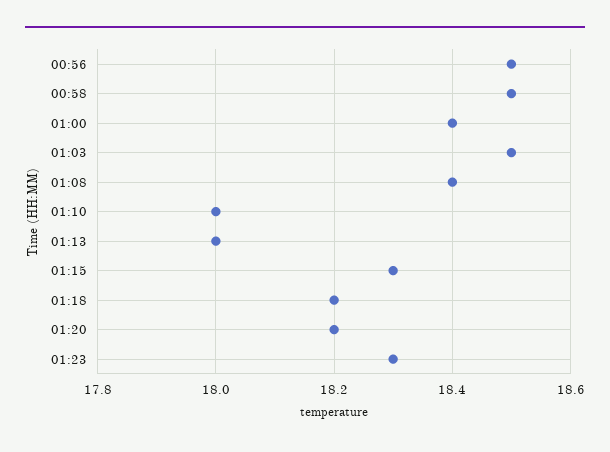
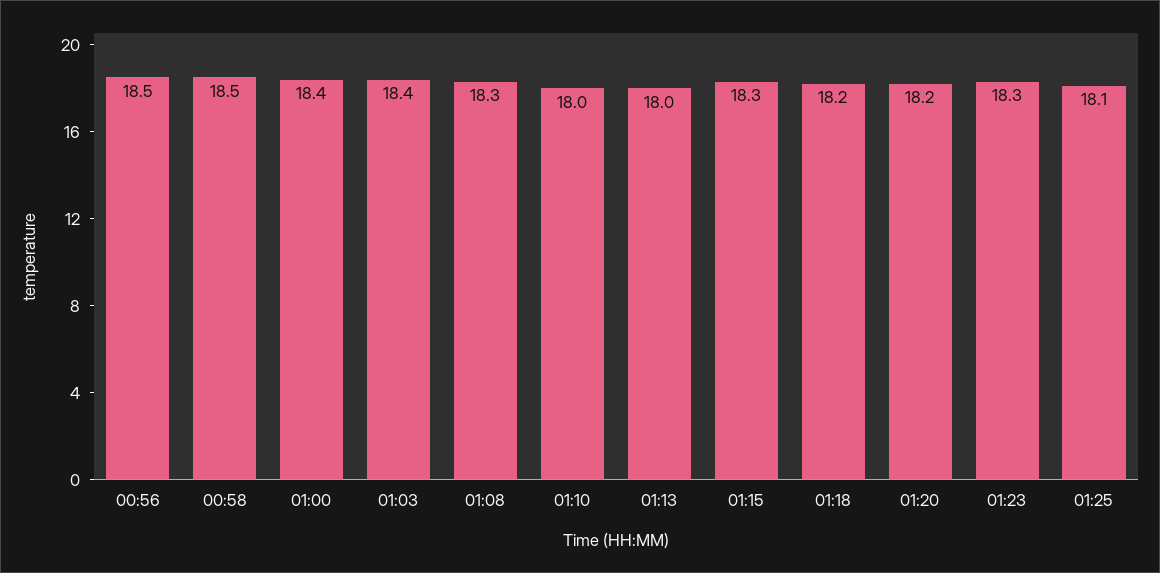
01:03: 18.5 -> 18.4
01:08: 18.4 -> 18.3
01:25: none -> 18.1

